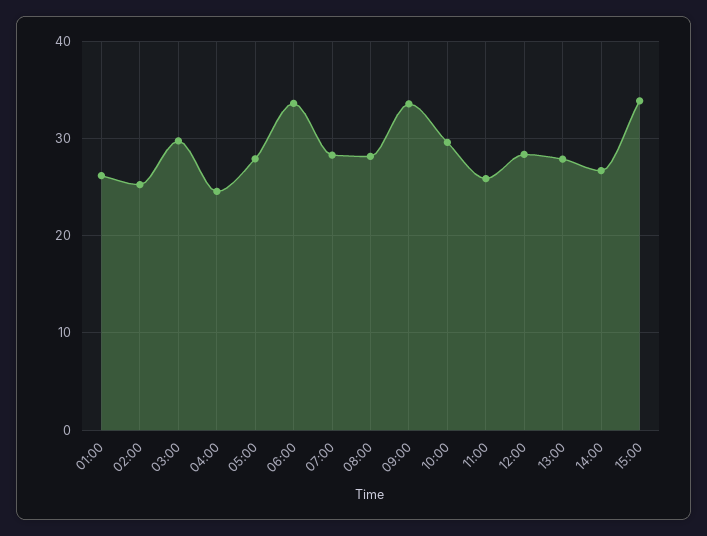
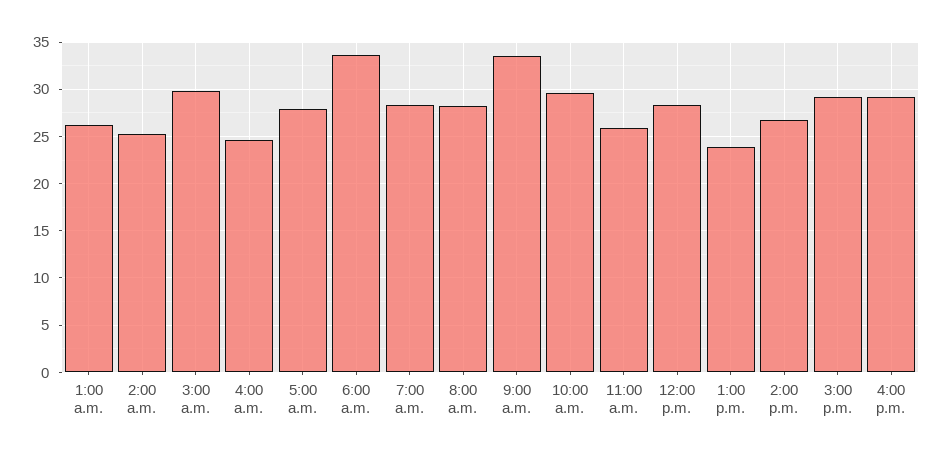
13:00: 28 -> 24
15:00: 34 -> 29
4:00 p.m.: none -> 29

